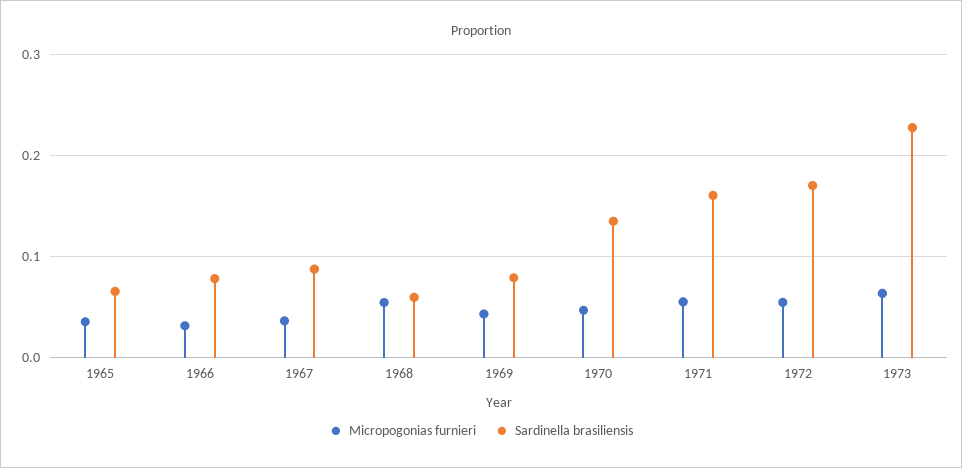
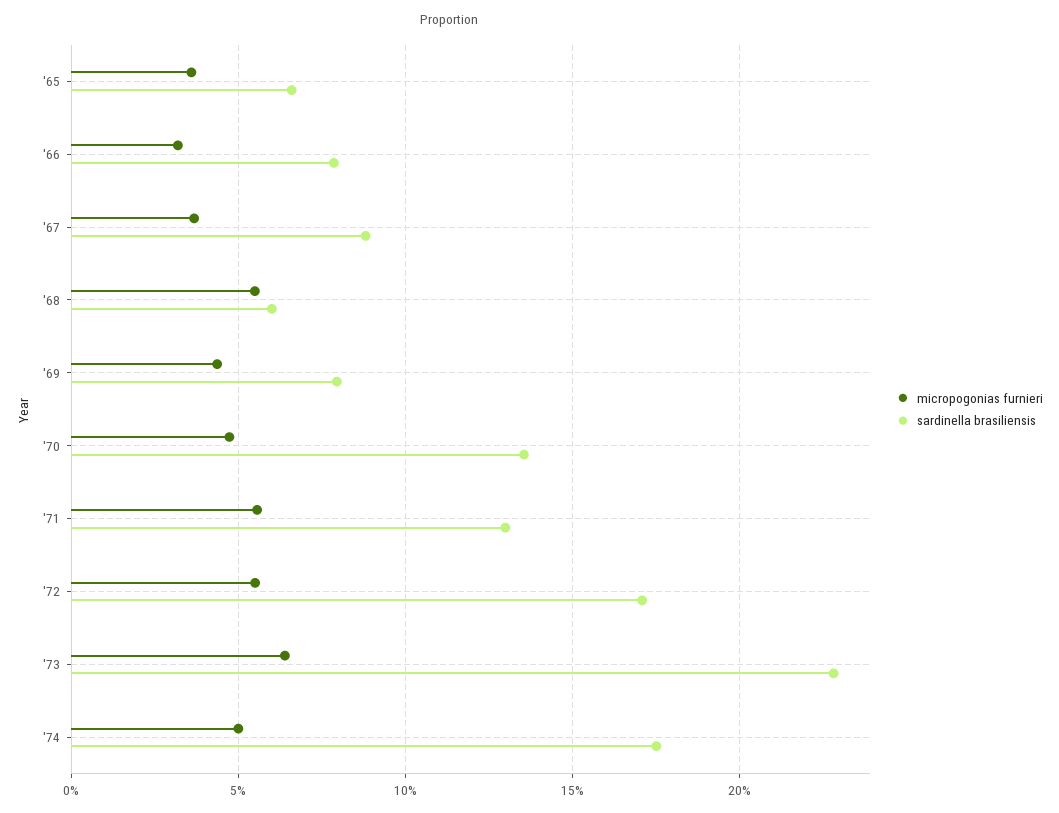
Sardinella brasiliensis, 1971: 0.16 -> 0.13
Micropogonias furnieri, '74: none -> 0.05
Sardinella brasiliensis, '74: none -> 0.175

